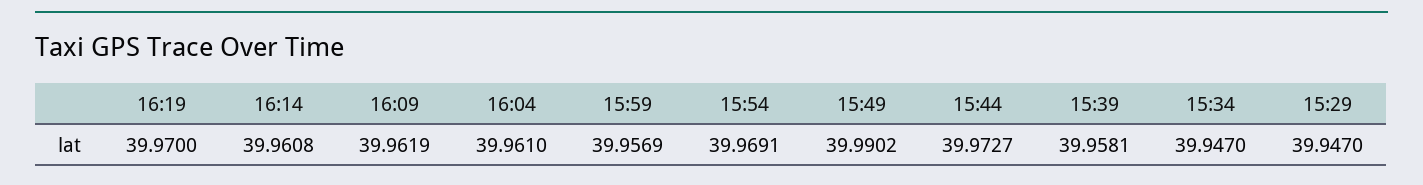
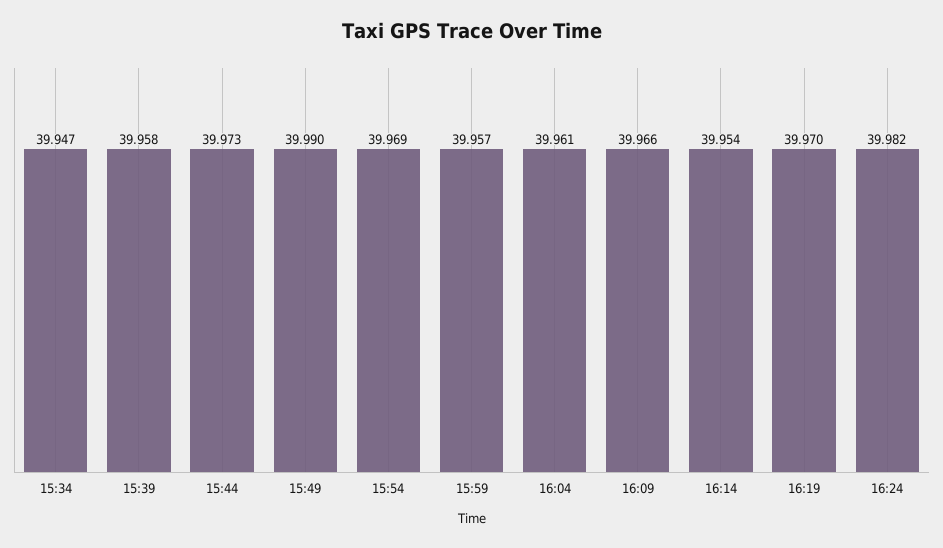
16:14: 39.9608 -> 39.954
16:09: 39.9619 -> 39.966
15:29: 39.947 -> none
16:24: none -> 39.982

